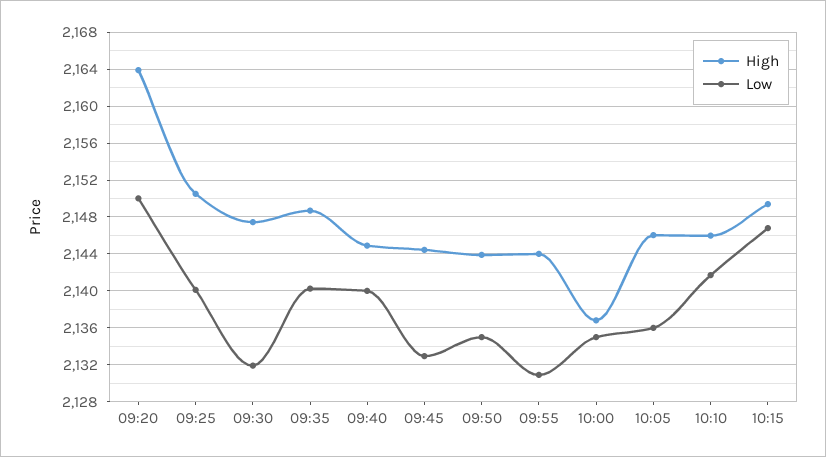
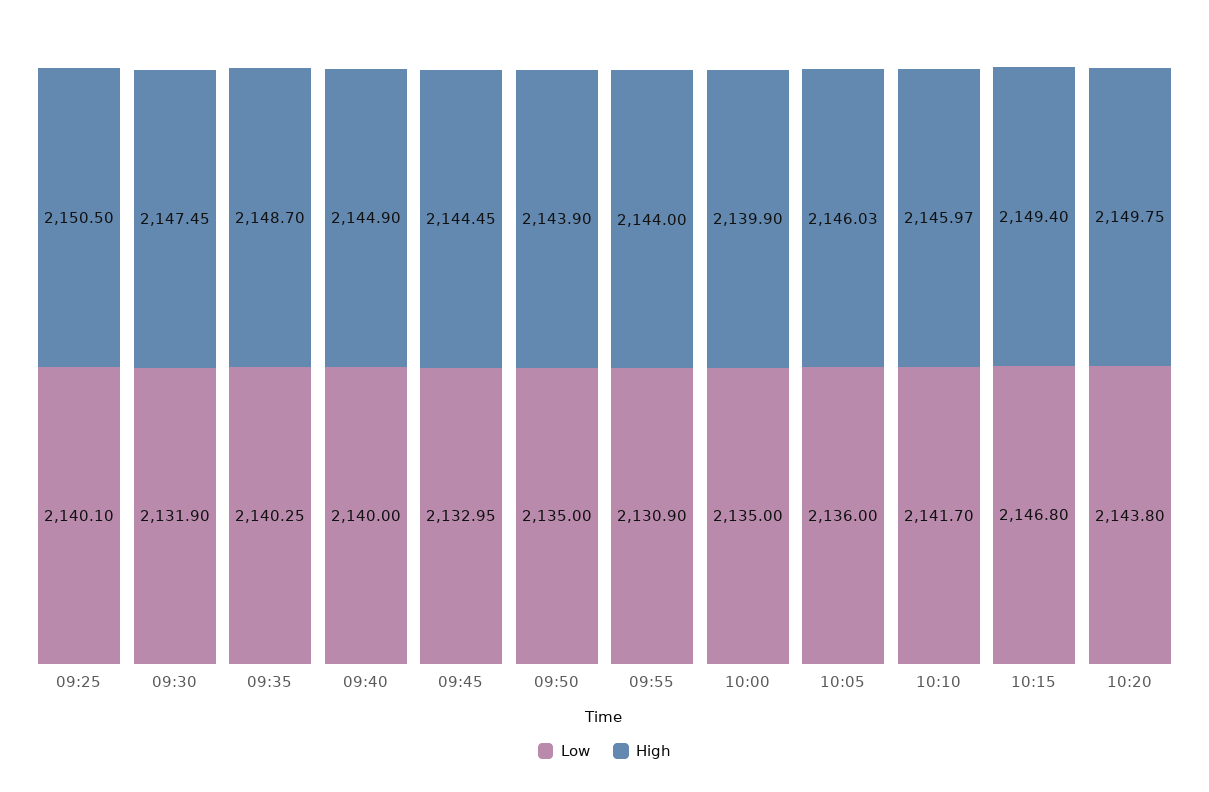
High, 09:20: 2164 -> none
Low, 09:20: 2150 -> none
High, 10:00: 2137 -> 2139.9
Low, 10:20: none -> 2143.8
High, 10:20: none -> 2149.75

